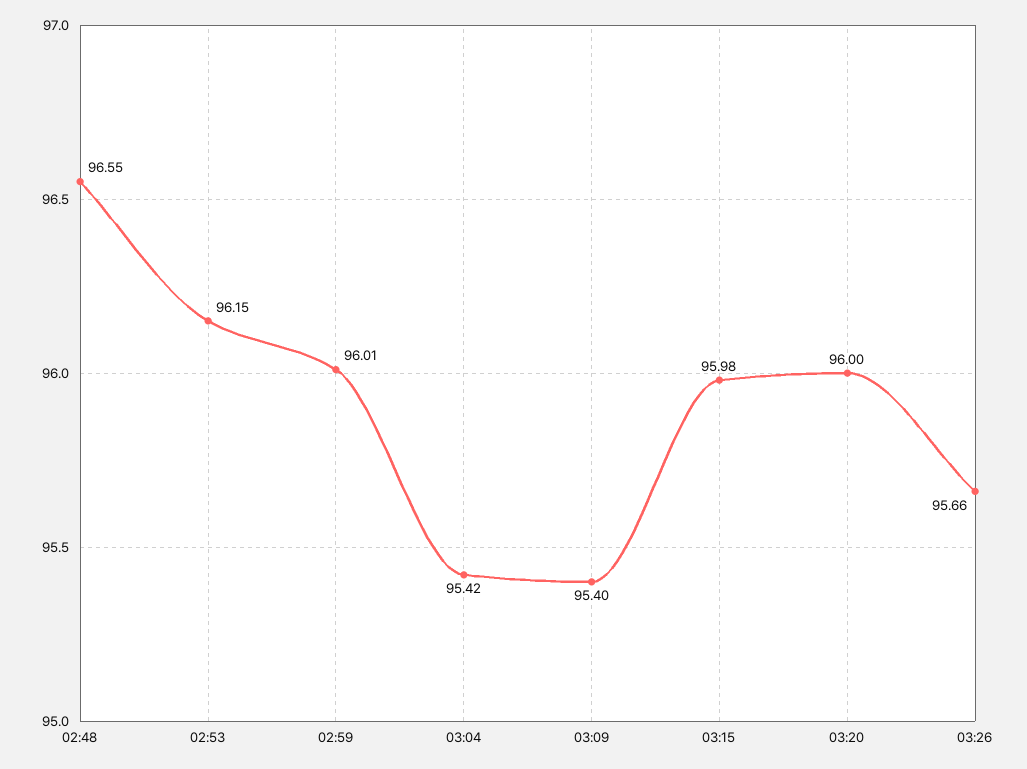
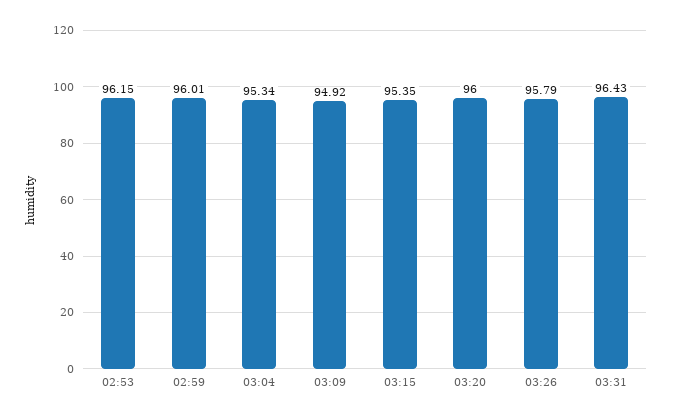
02:48: 96.55 -> none
03:04: 95.42 -> 95.34
03:09: 95.4 -> 94.92
03:15: 95.98 -> 95.35
03:26: 95.66 -> 95.79
03:31: none -> 96.43

